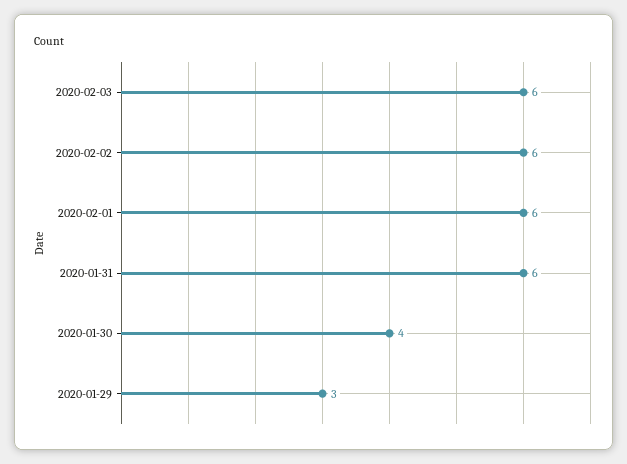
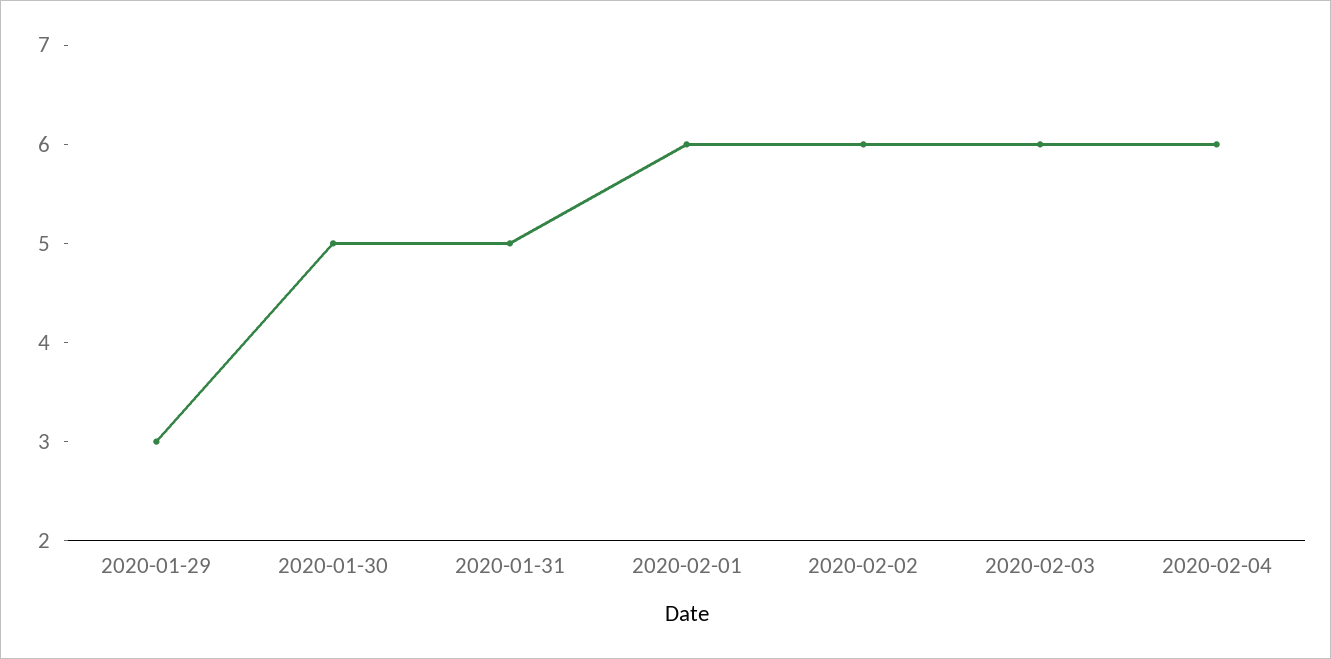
2020-01-31: 6 -> 5
2020-01-30: 4 -> 5
2020-02-04: none -> 6

